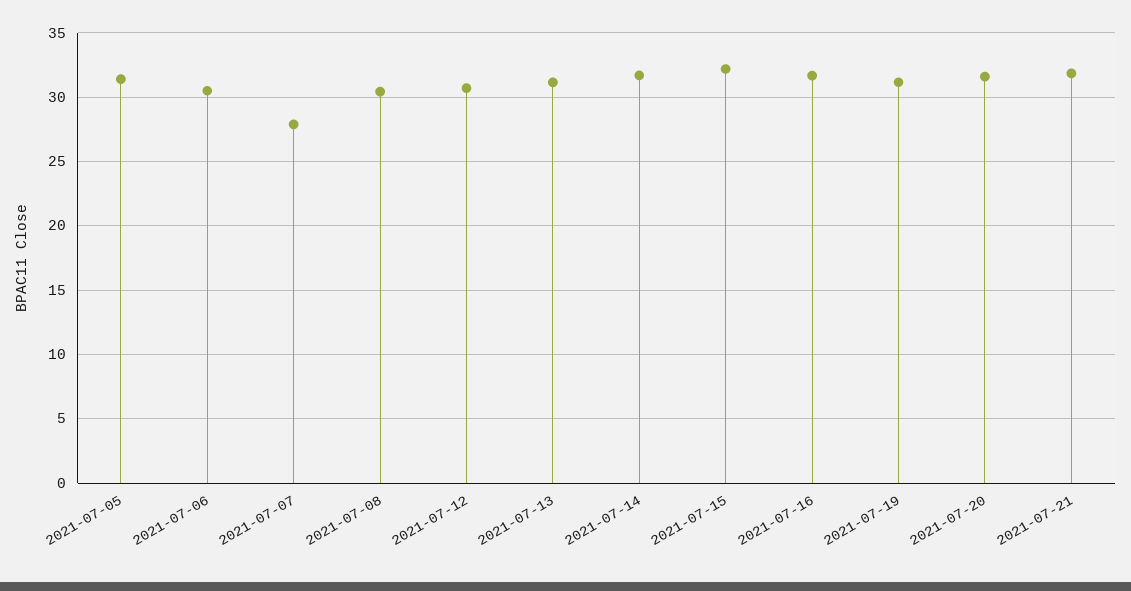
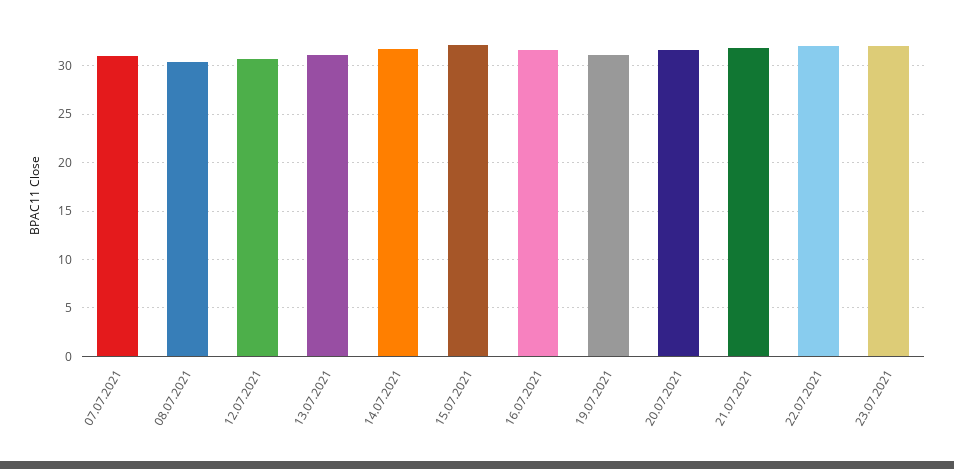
2021-07-05: 31.5 -> none
2021-07-06: 30.5 -> none
2021-07-07: 28 -> 31
22.07.2021: none -> 32
23.07.2021: none -> 32

